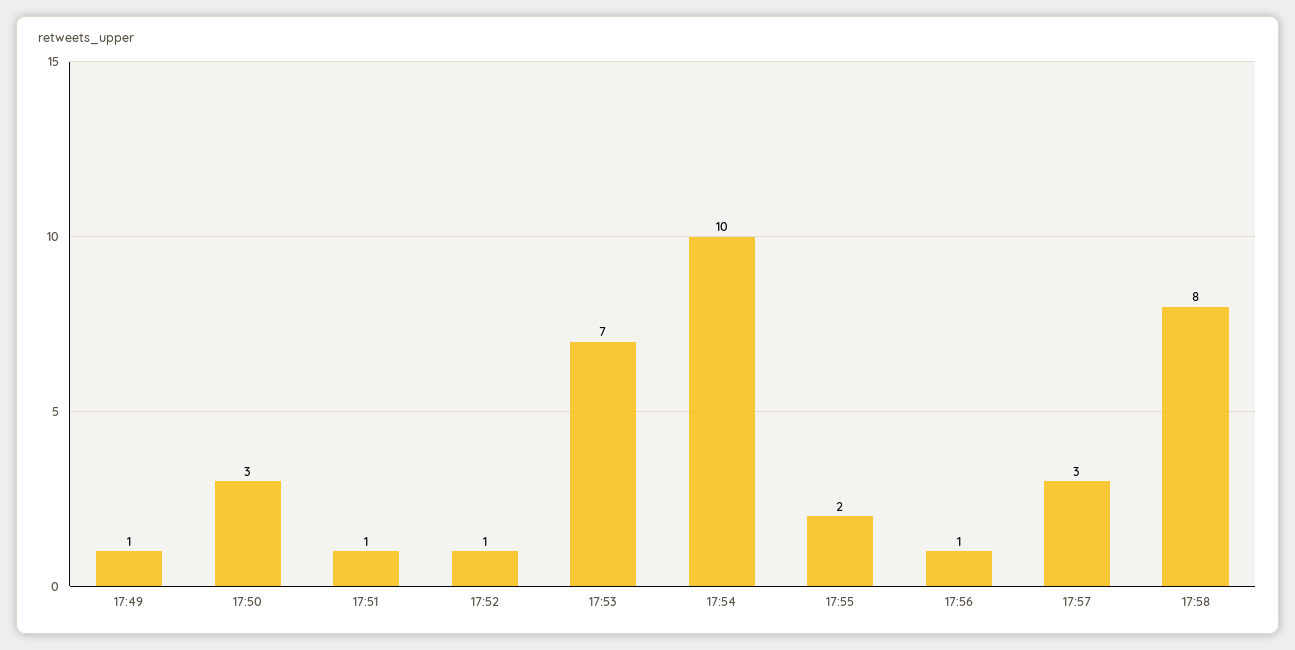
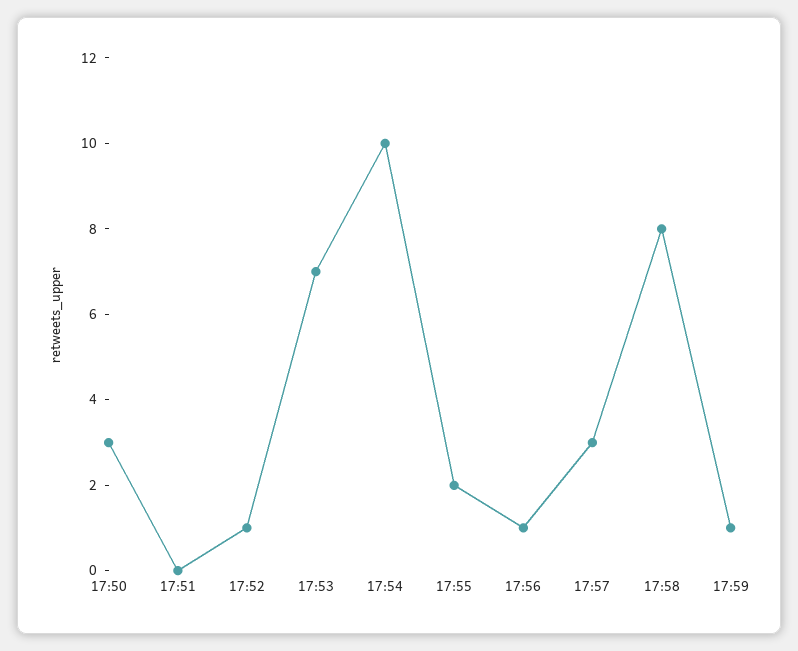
17:49: 1 -> none
17:51: 1 -> 0
17:59: none -> 1

